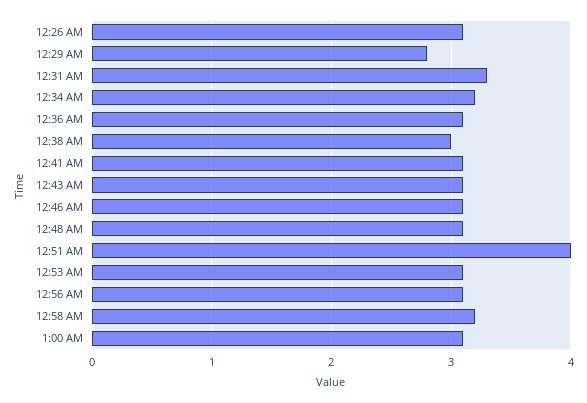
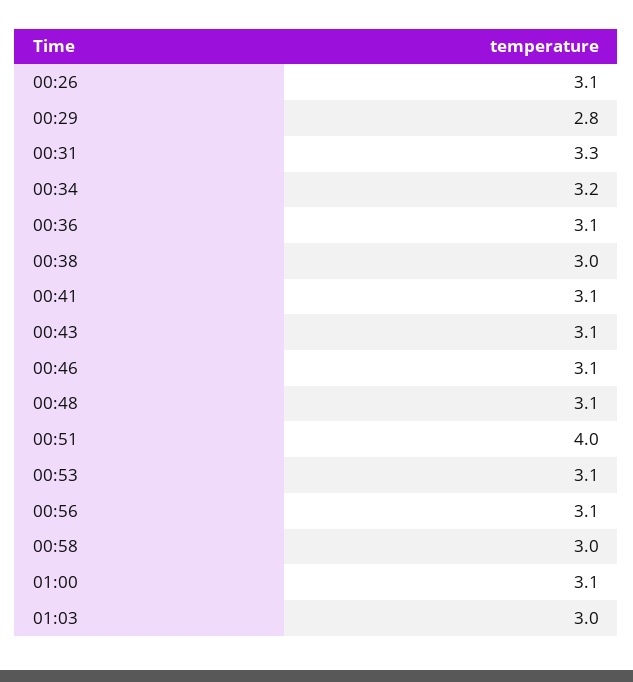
12:58 AM: 3.2 -> 3
01:03: none -> 3

